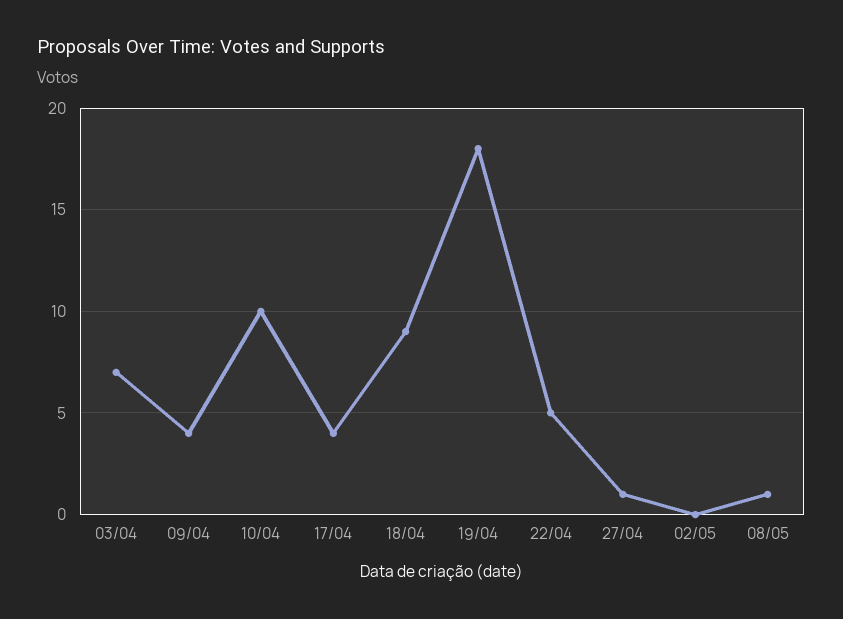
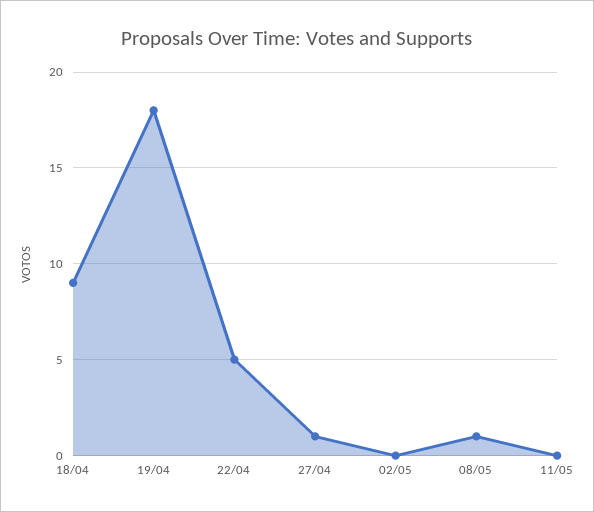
03/04: 7 -> none
09/04: 4 -> none
10/04: 10 -> none
17/04: 4 -> none
11/05: none -> 0

